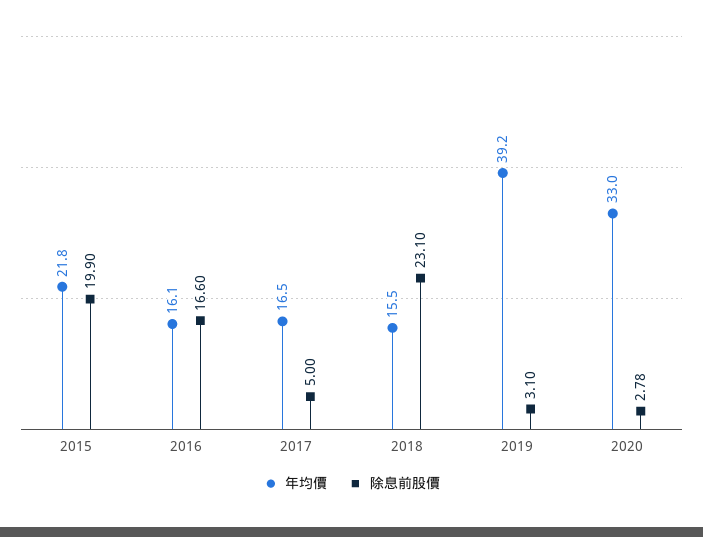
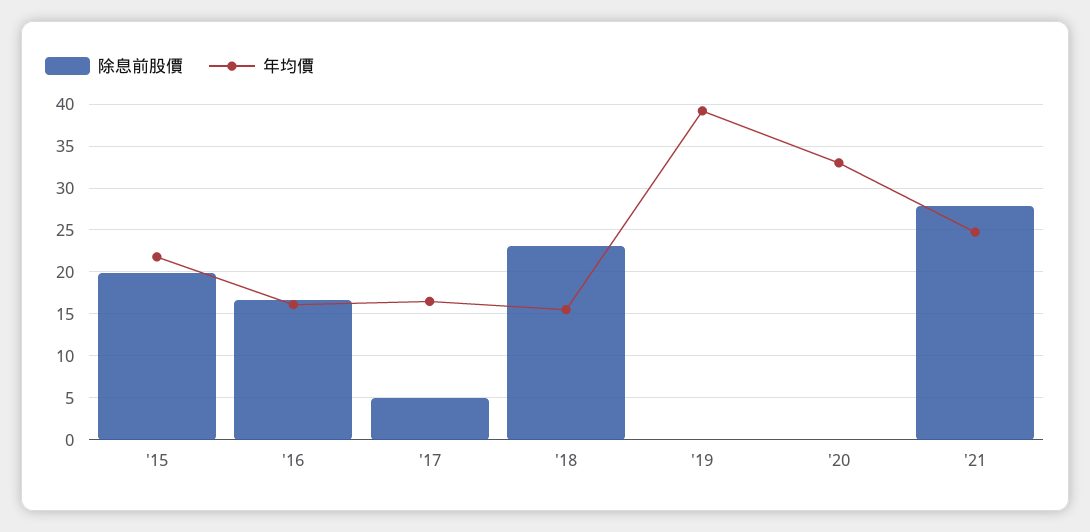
除息前股價, 2019: 3.1 -> 0
除息前股價, 2020: 2.78 -> 0
除息前股價, '21: none -> 28
年均價, '21: none -> 25

